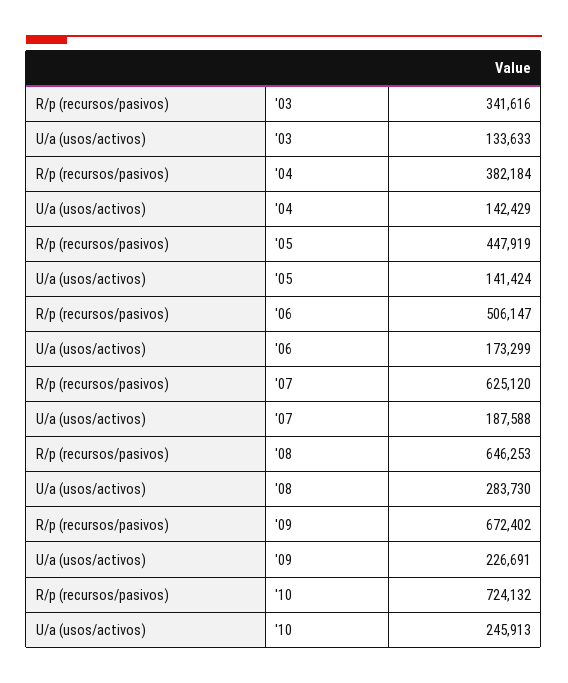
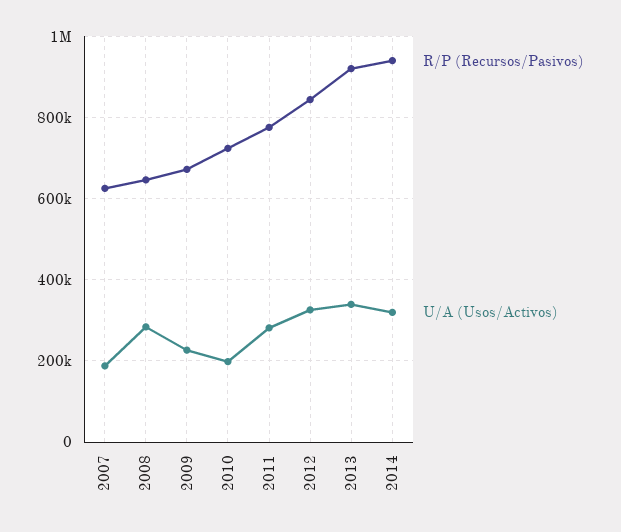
R/p (recursos/pasivos), '03: 341616 -> none
U/a (usos/activos), '03: 133633 -> none
R/p (recursos/pasivos), '04: 382184 -> none
U/a (usos/activos), '04: 142429 -> none
R/p (recursos/pasivos), '05: 447919 -> none
U/a (usos/activos), '05: 141424 -> none
R/p (recursos/pasivos), '06: 506147 -> none
U/a (usos/activos), '06: 173299 -> none
U/a (usos/activos), '10: 245913 -> 200000
R/p (recursos/pasivos), 2011: none -> 780000
U/a (usos/activos), 2011: none -> 280000
R/p (recursos/pasivos), 2012: none -> 840000
U/a (usos/activos), 2012: none -> 320000
R/p (recursos/pasivos), 2013: none -> 920000
U/a (usos/activos), 2013: none -> 340000
R/p (recursos/pasivos), 2014: none -> 940000
U/a (usos/activos), 2014: none -> 320000

